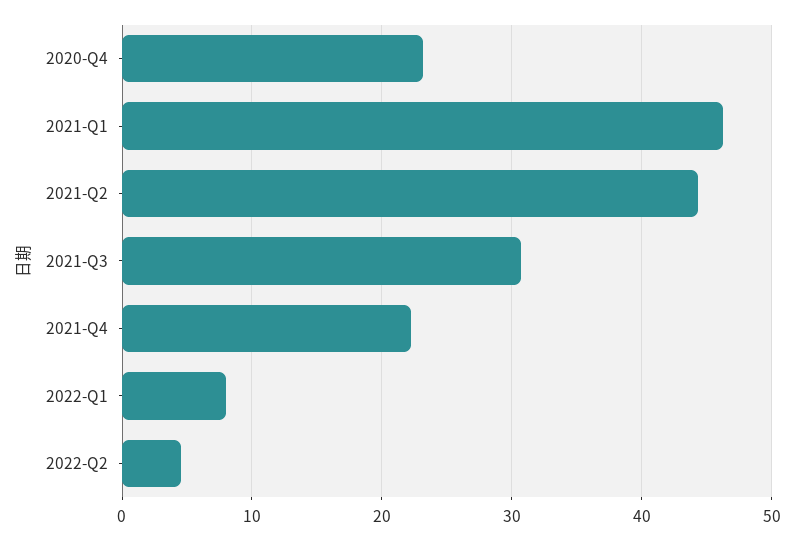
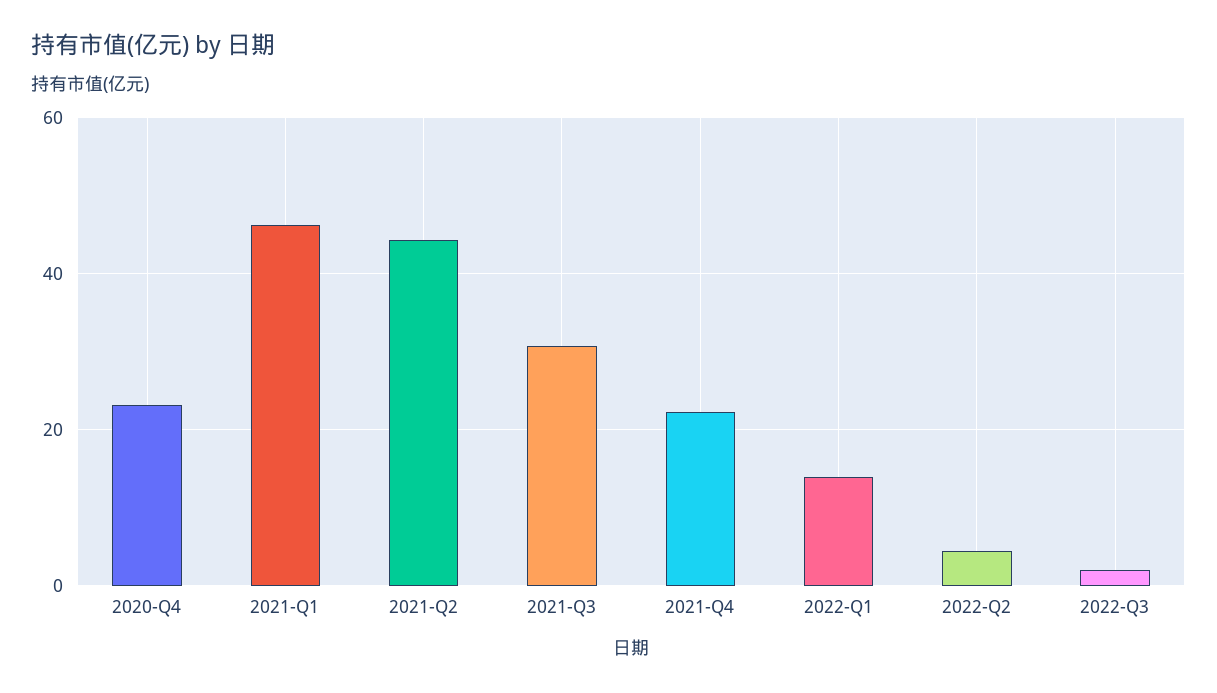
2022-Q1: 8 -> 14
2022-Q3: none -> 2

